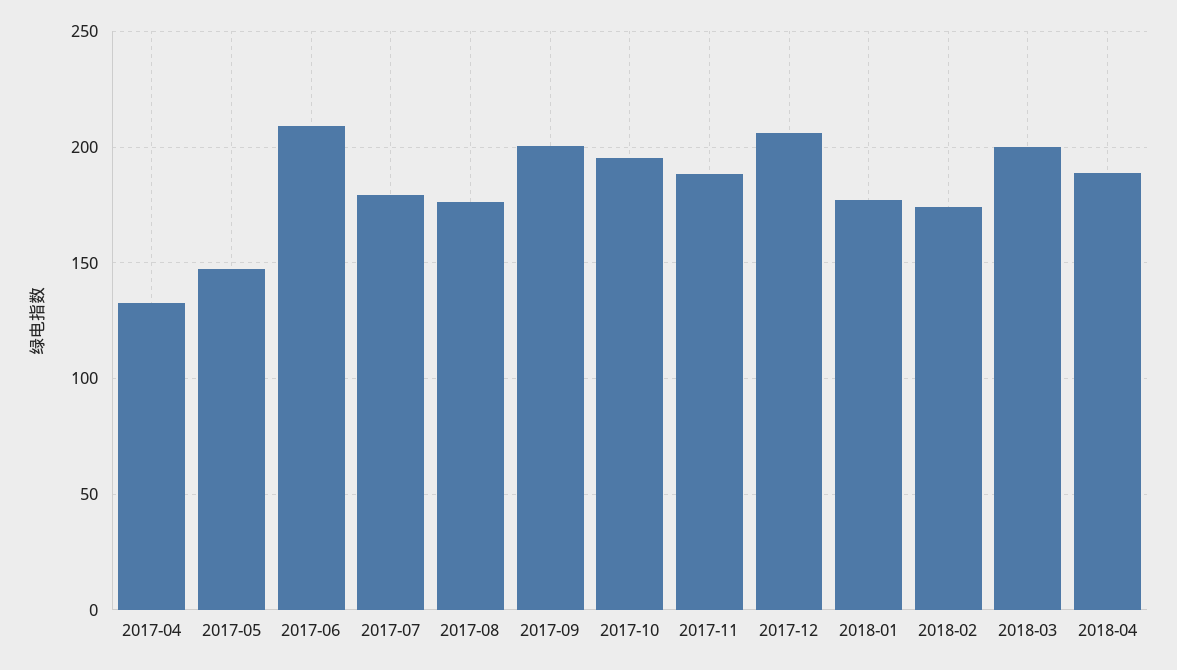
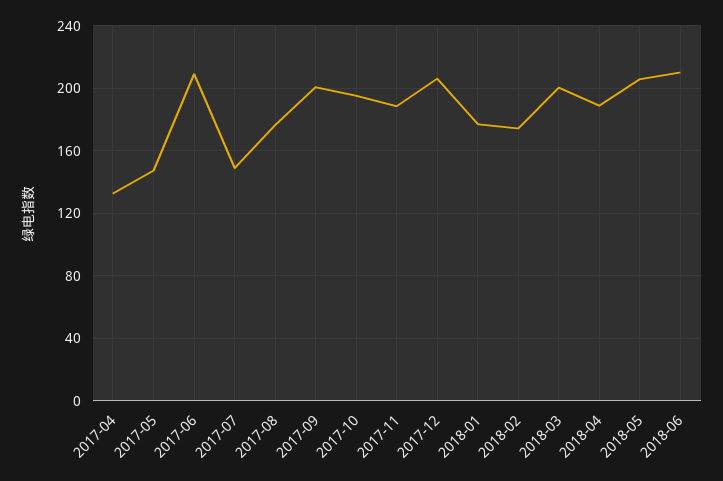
2017-07: 180 -> 150
2018-05: none -> 205
2018-06: none -> 210

